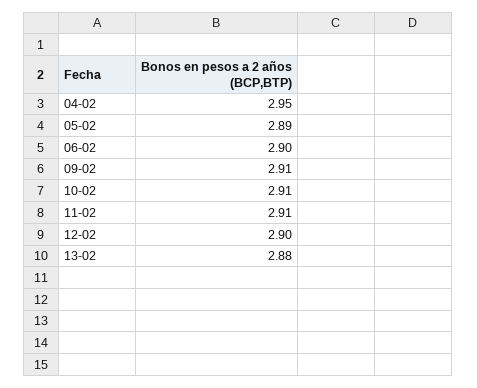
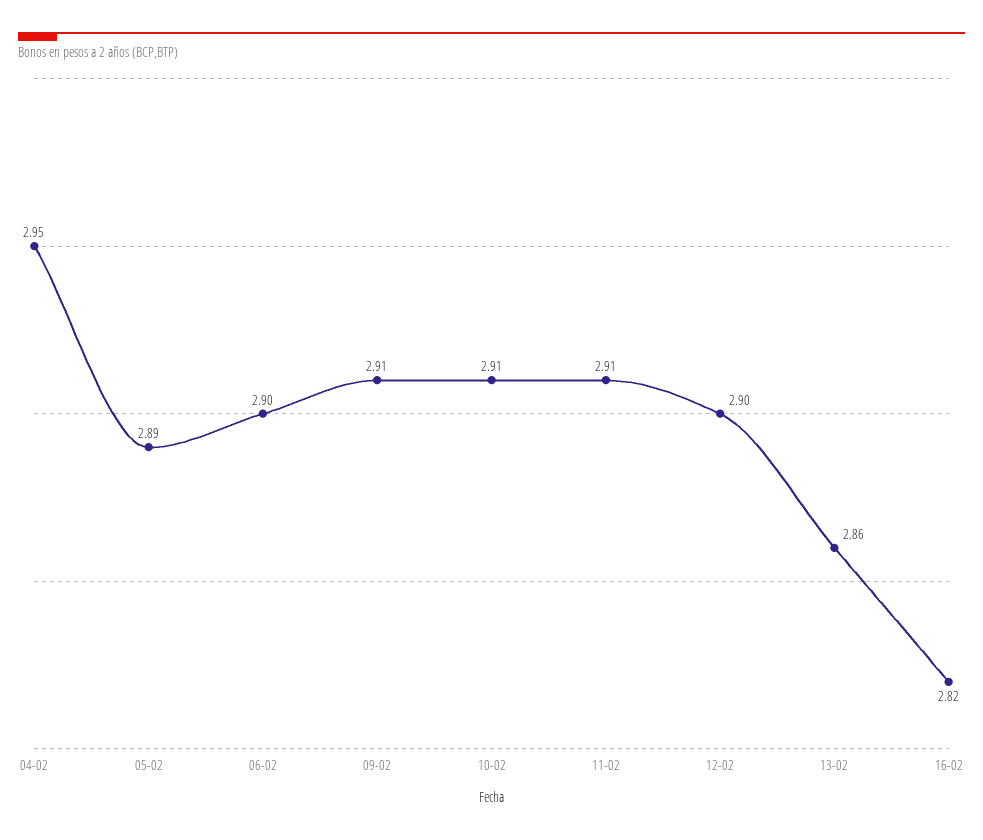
13-02: 2.88 -> 2.86
16-02: none -> 2.82

